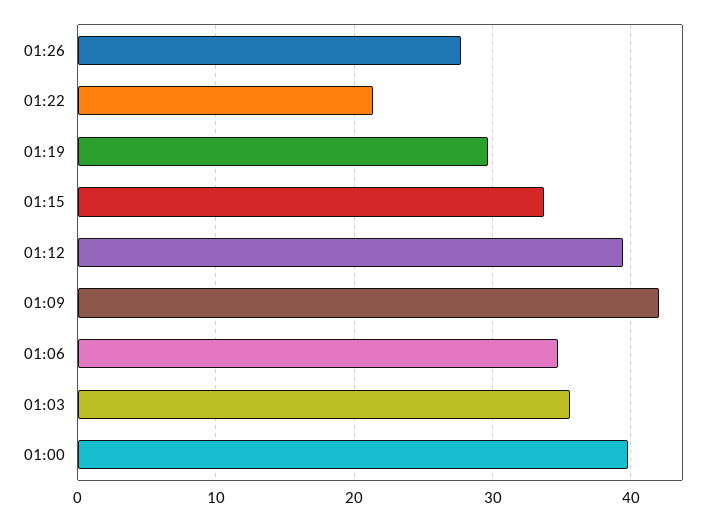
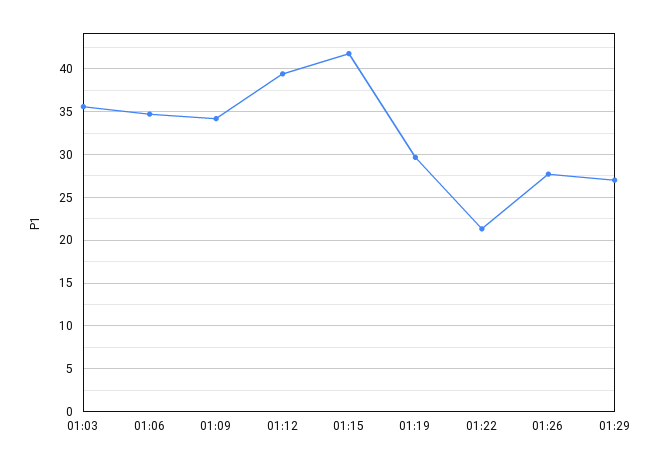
01:15: 34 -> 42
01:09: 42 -> 34
01:00: 40 -> none
01:29: none -> 27

